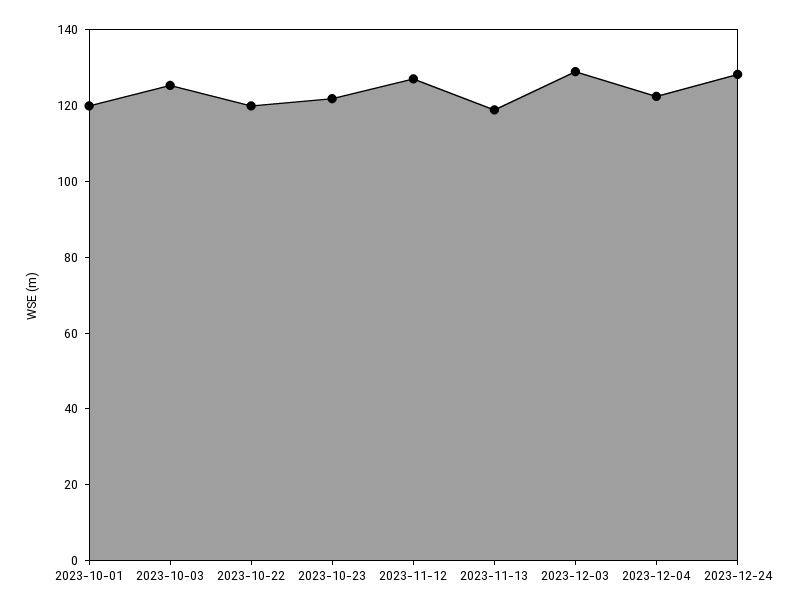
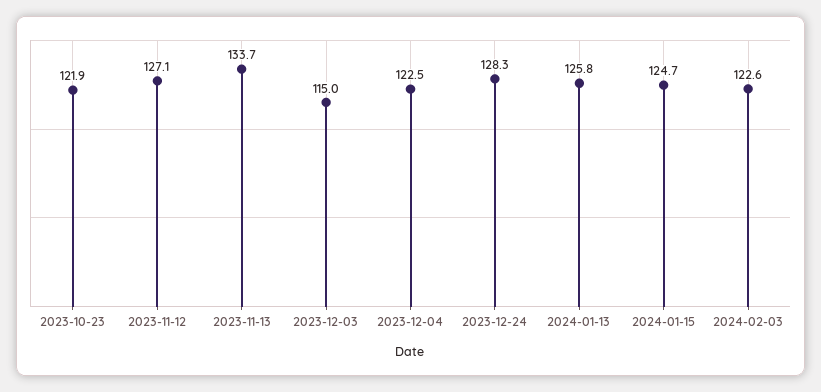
2023-10-01: 120 -> none
2023-10-03: 125 -> none
2023-10-22: 120 -> none
2023-11-13: 120 -> 133.7
2023-12-03: 130 -> 115
2024-01-13: none -> 125.8
2024-01-15: none -> 124.7
2024-02-03: none -> 122.6

